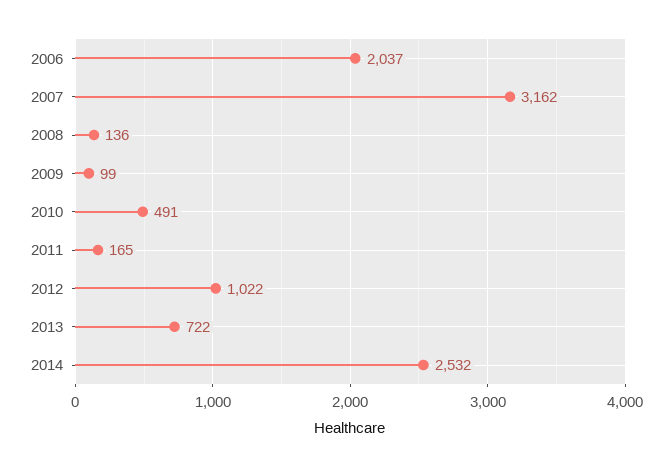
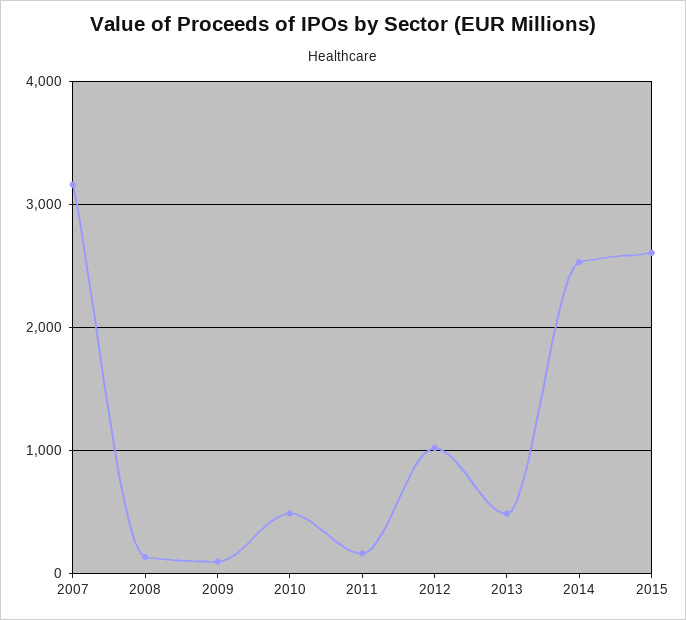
2006: 2037 -> none
2013: 722 -> 500
2015: none -> 2600

